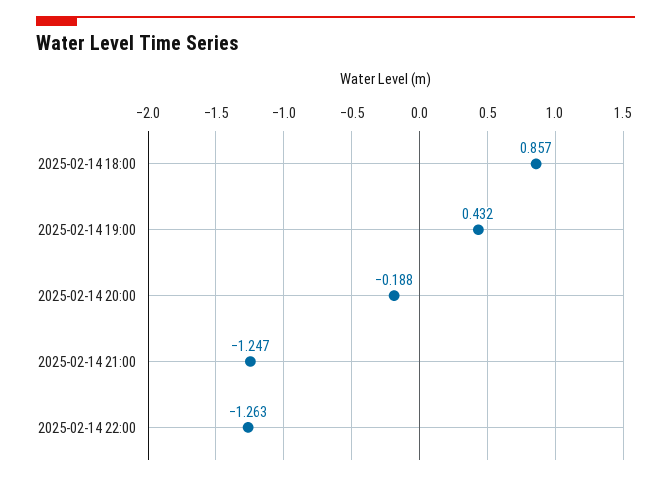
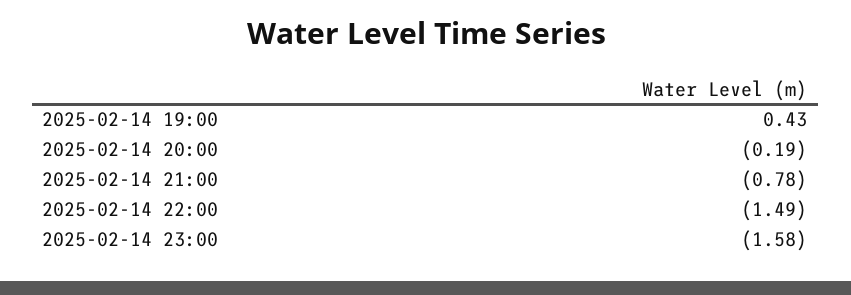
2025-02-14 18:00: 0.857 -> none
2025-02-14 21:00: -1.247 -> -0.78
2025-02-14 22:00: -1.263 -> -1.49
2025-02-14 23:00: none -> -1.58

